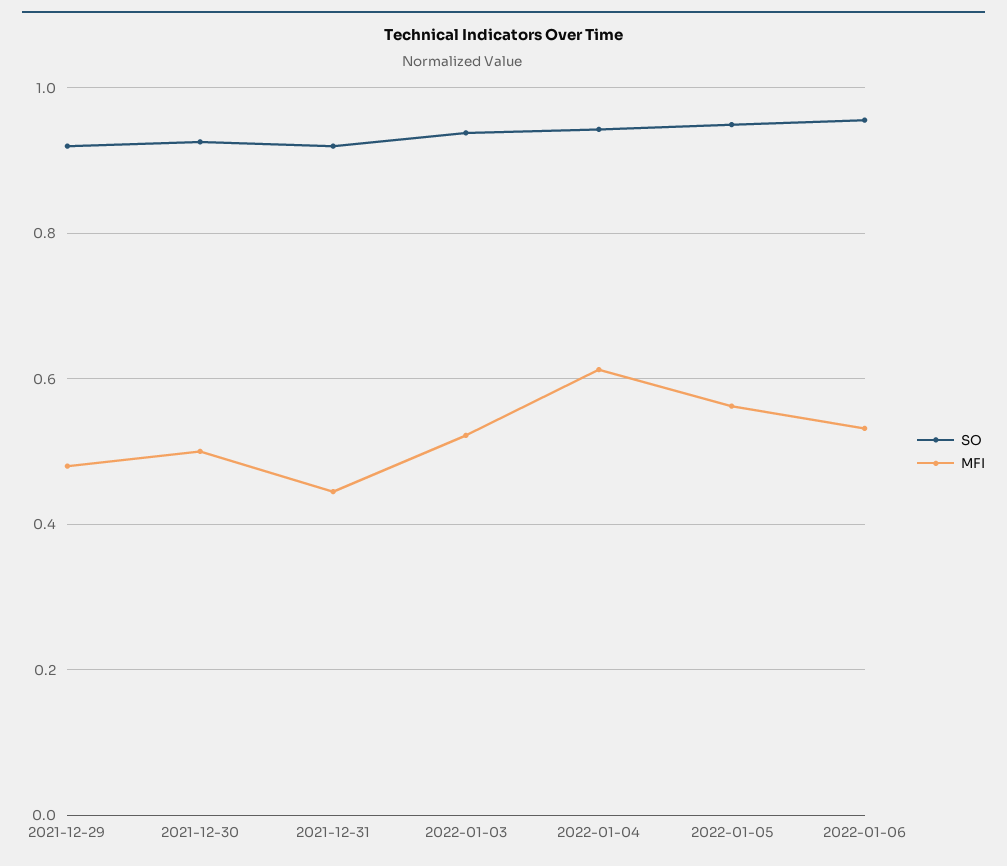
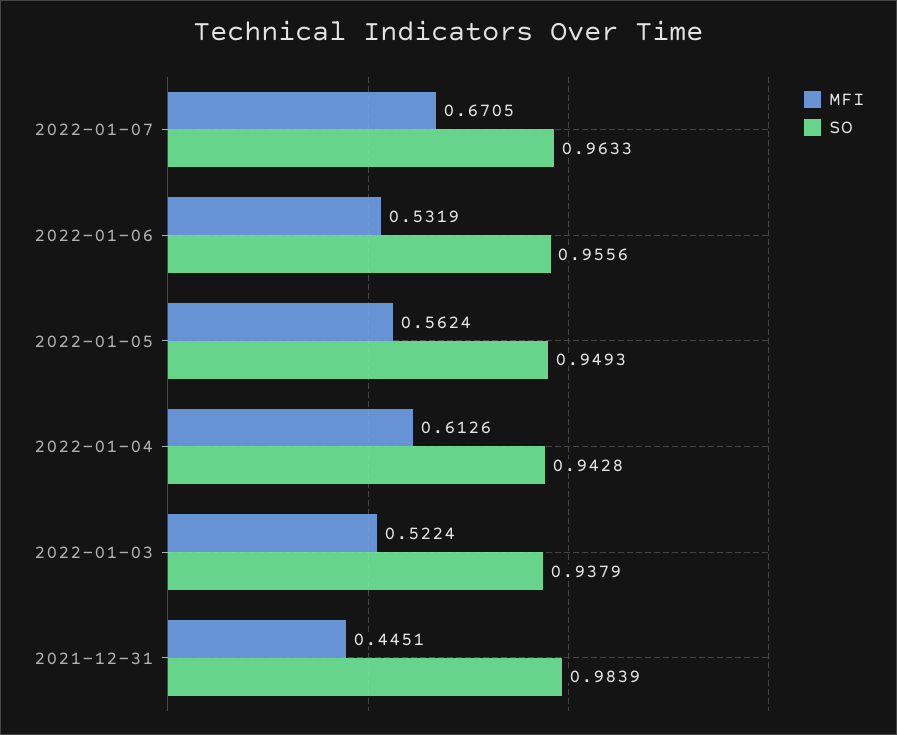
SO, 2021-12-29: 0.92 -> none
MFI, 2021-12-29: 0.48 -> none
SO, 2021-12-30: 0.92 -> none
MFI, 2021-12-30: 0.5 -> none
SO, 2021-12-31: 0.92 -> 0.9839
MFI, 2022-01-07: none -> 0.6705
SO, 2022-01-07: none -> 0.9633

